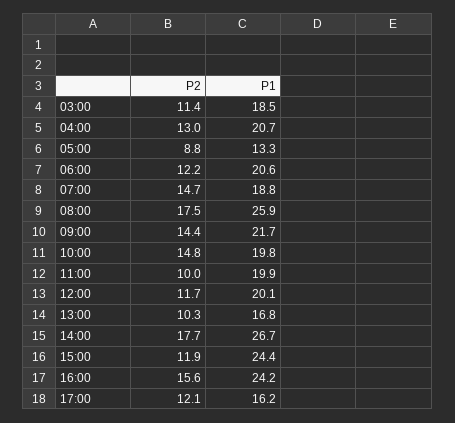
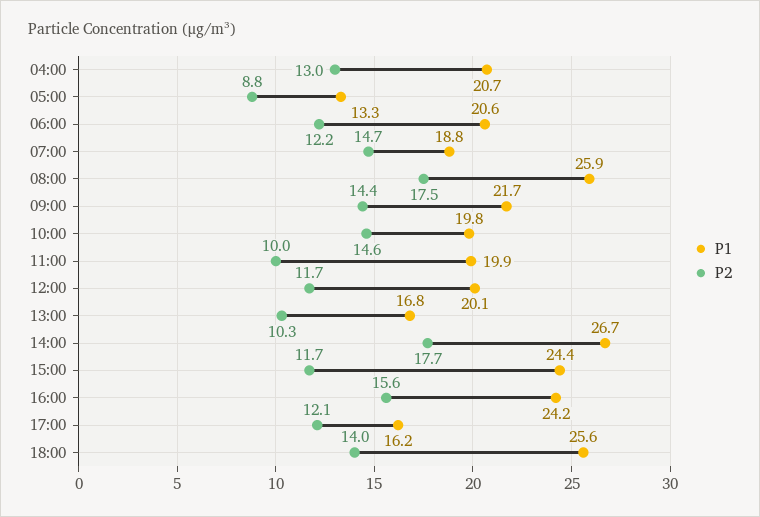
P2, 03:00: 11.4 -> none
P1, 03:00: 18.5 -> none
P2, 10:00: 14.8 -> 14.6
P2, 15:00: 11.9 -> 11.7
P1, 18:00: none -> 25.6
P2, 18:00: none -> 14

